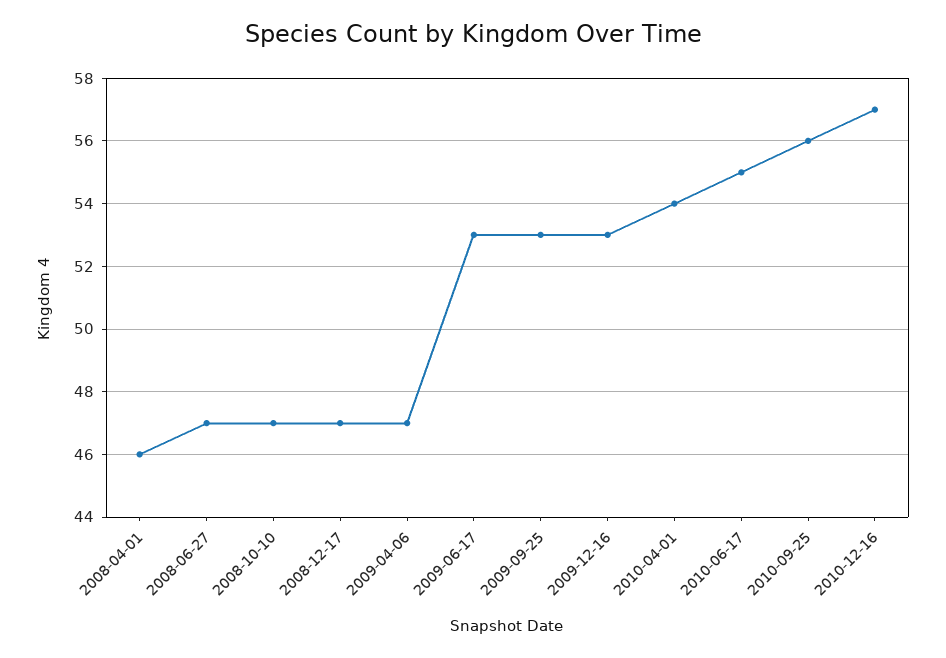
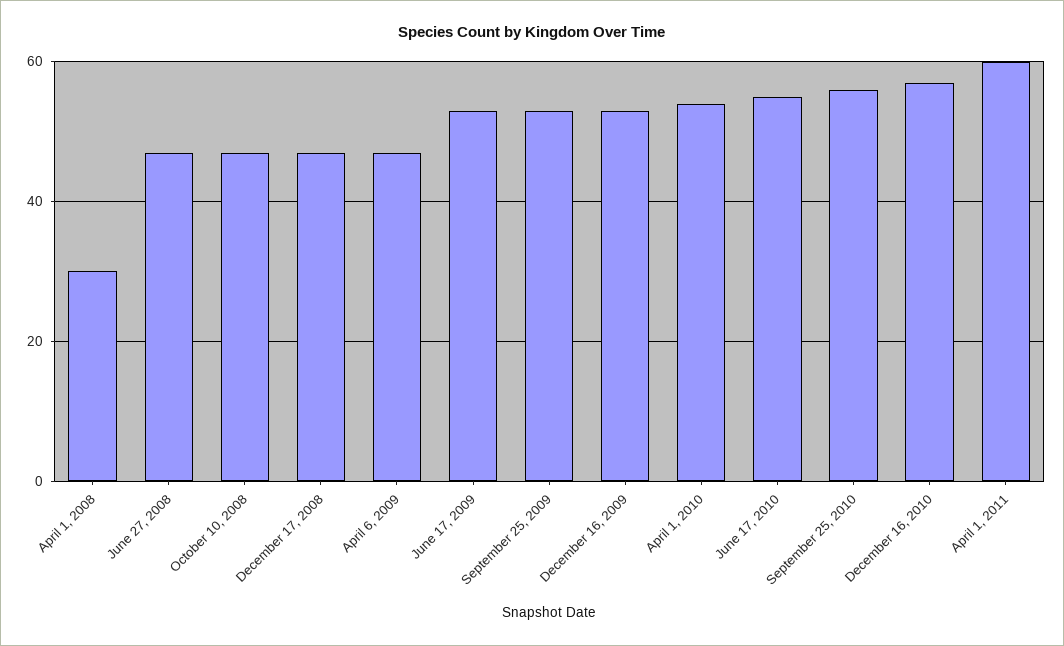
2008-04-01: 46 -> 30
April 1, 2011: none -> 60

